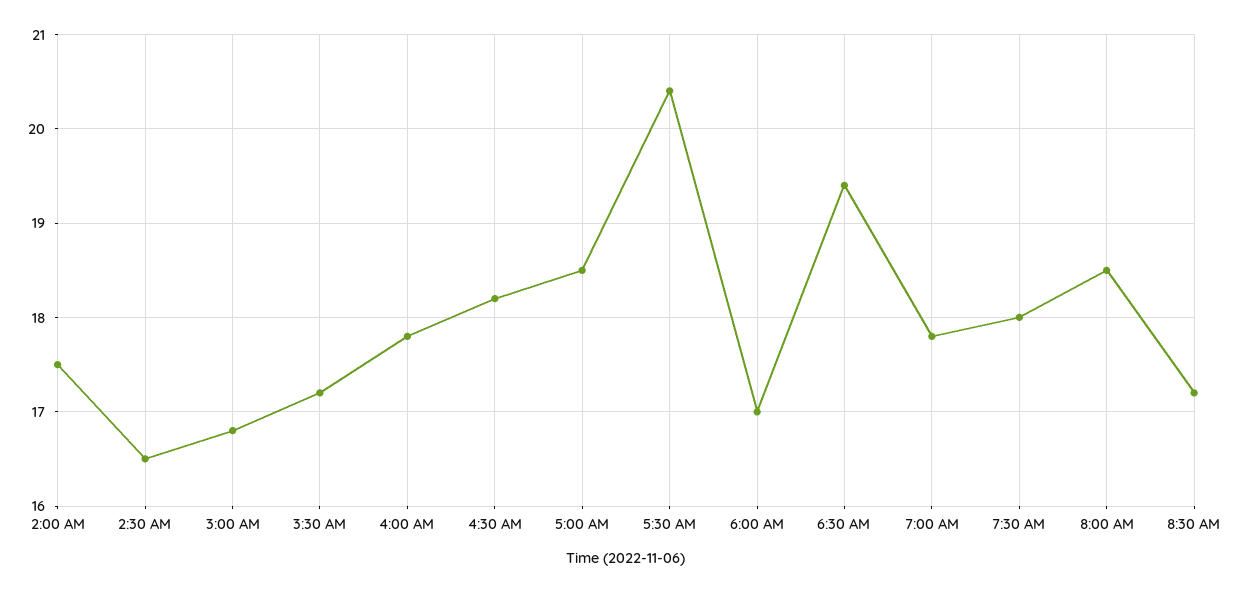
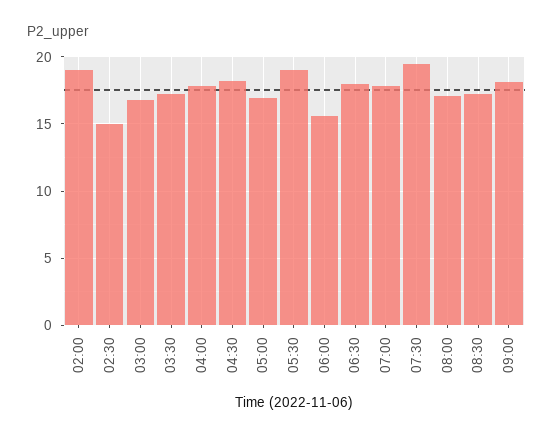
2:00 AM: 17.5 -> 19
2:30 AM: 16.5 -> 15
5:00 AM: 18.5 -> 17
5:30 AM: 20.4 -> 19
6:00 AM: 17 -> 15.5
6:30 AM: 19.4 -> 18
7:30 AM: 18 -> 19.5
8:00 AM: 18.5 -> 17
09:00: none -> 18

